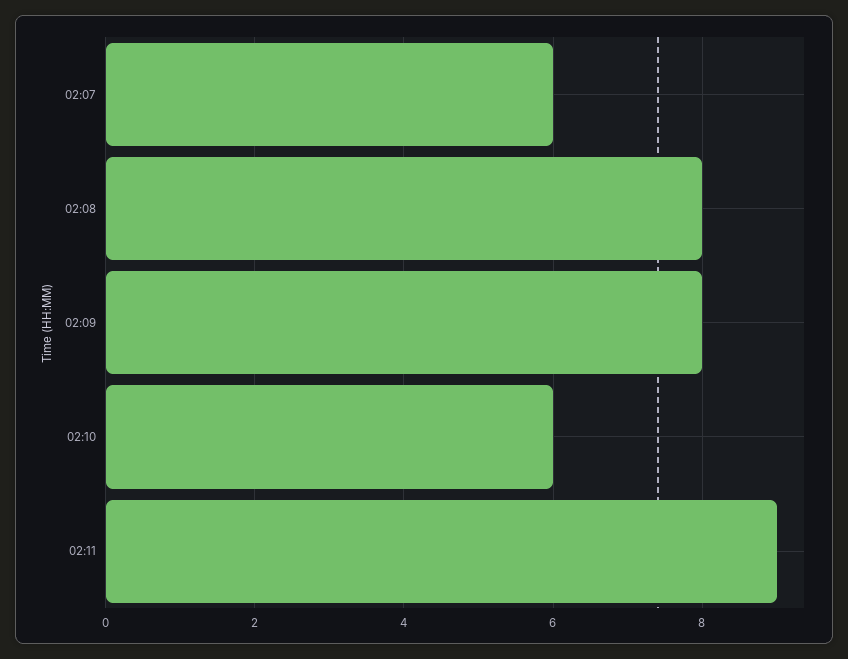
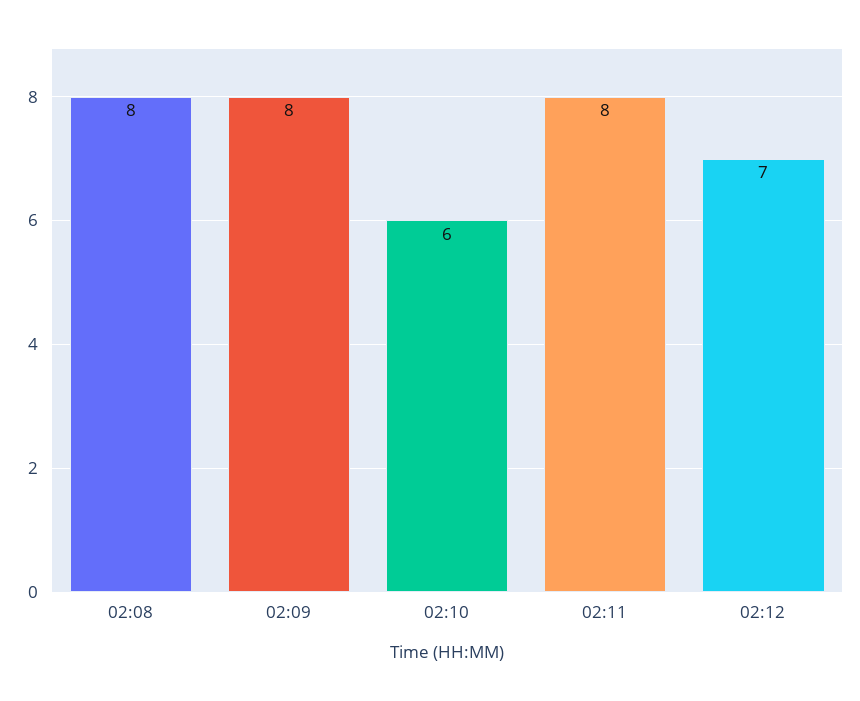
02:07: 6 -> none
02:11: 9 -> 8
02:12: none -> 7

